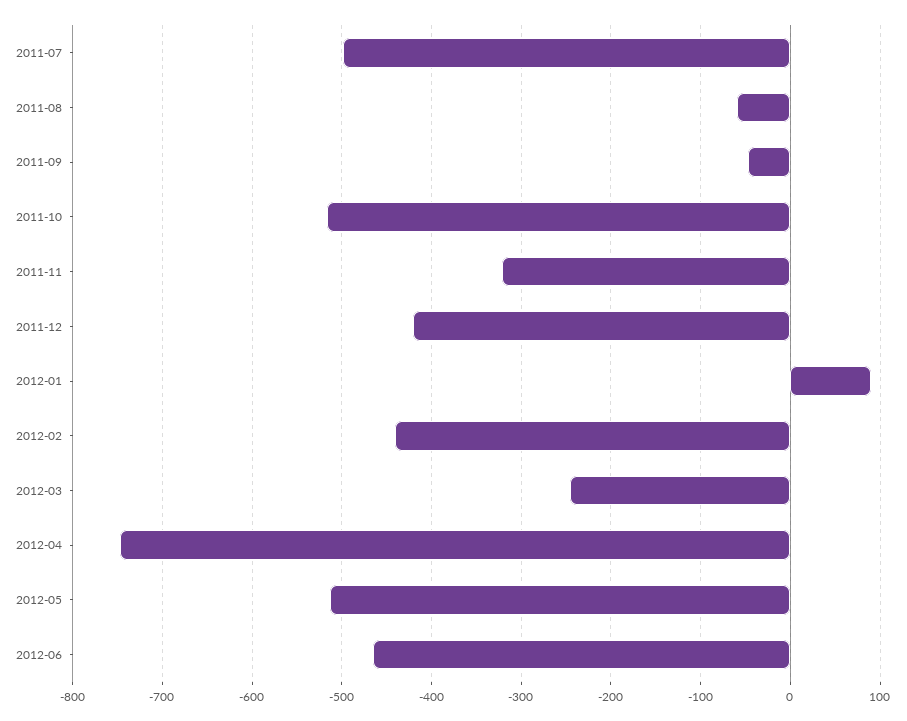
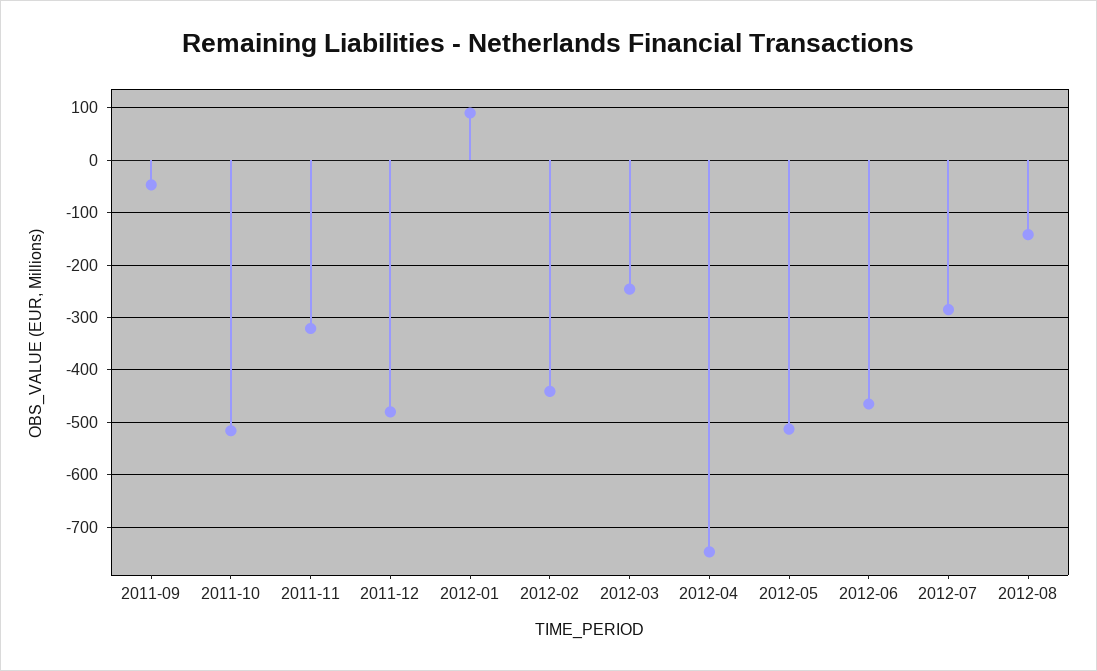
2011-07: -500 -> none
2011-08: -60 -> none
2011-12: -420 -> -480
2012-07: none -> -280
2012-08: none -> -140

